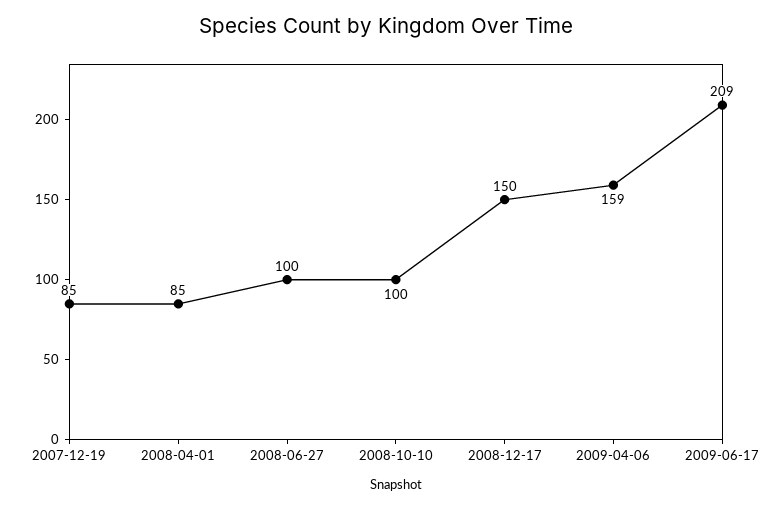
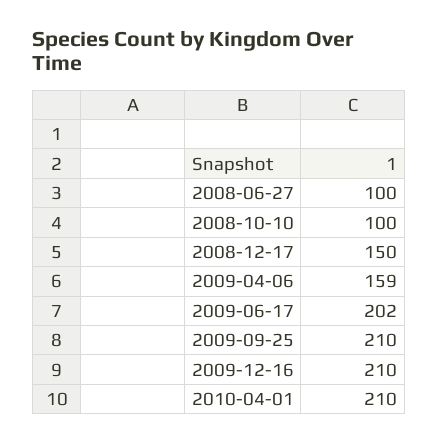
2007-12-19: 85 -> none
2008-04-01: 85 -> none
2009-06-17: 209 -> 202
2009-09-25: none -> 210
2009-12-16: none -> 210
2010-04-01: none -> 210

